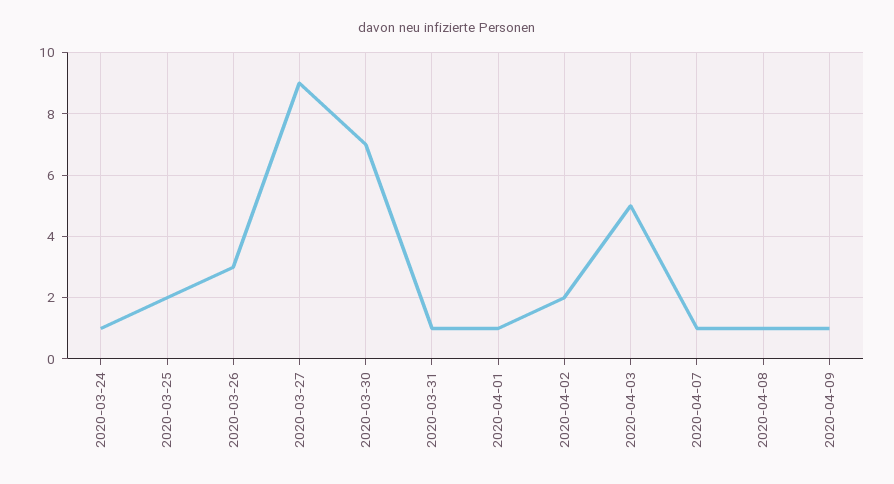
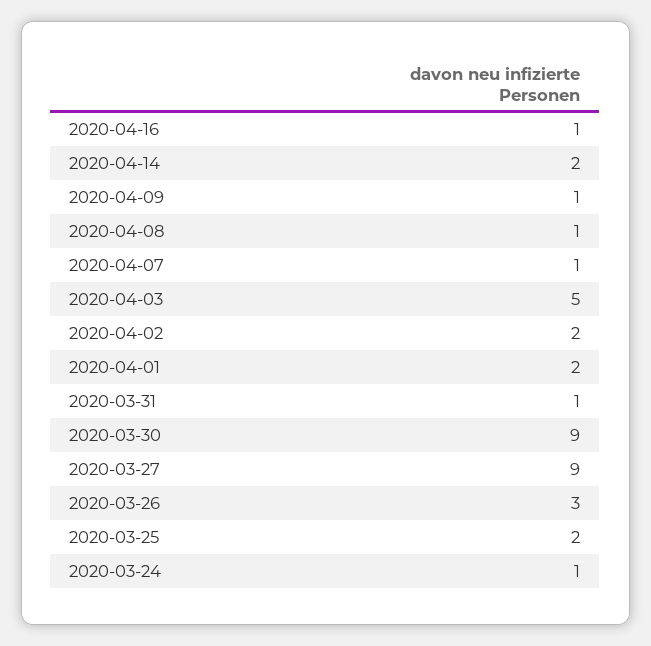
2020-03-30: 7 -> 9
2020-04-01: 1 -> 2
2020-04-16: none -> 1
2020-04-14: none -> 2

